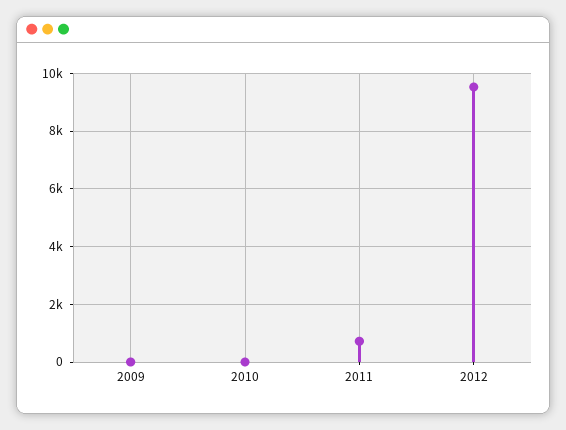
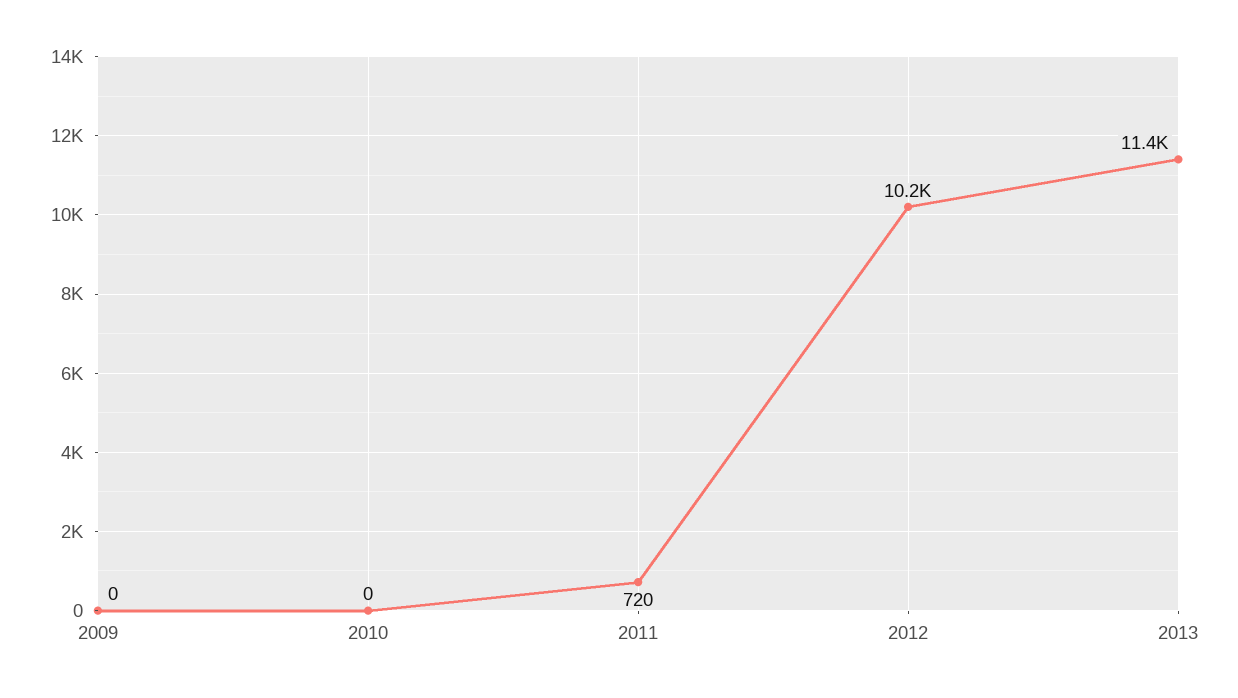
2012: 9500 -> 10200
2013: none -> 11400

